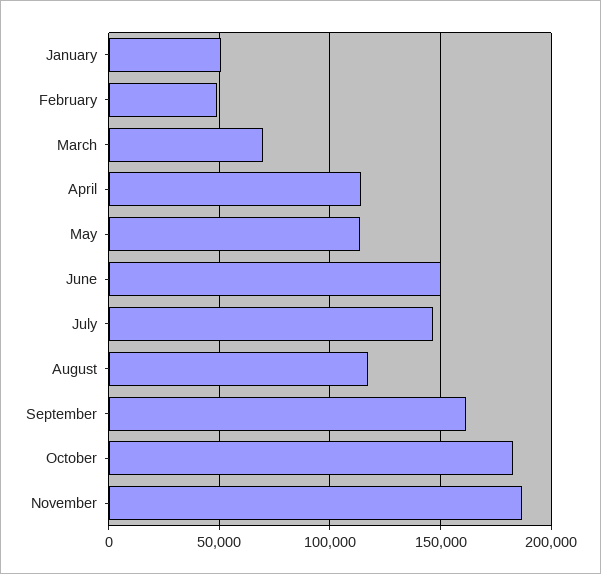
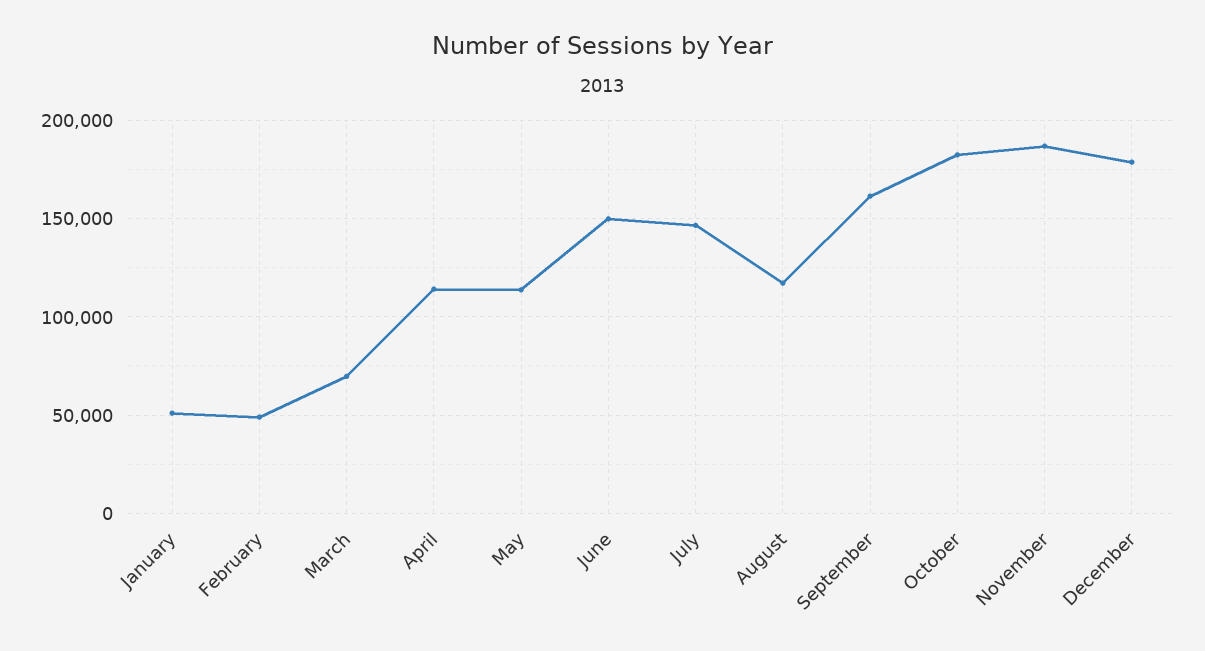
December: none -> 180000

